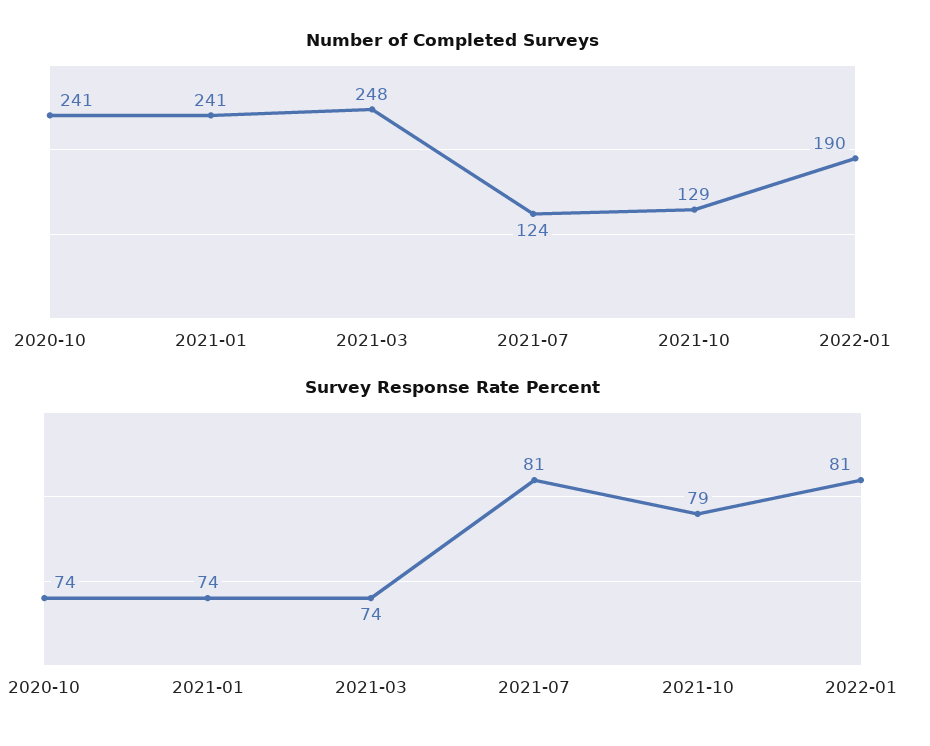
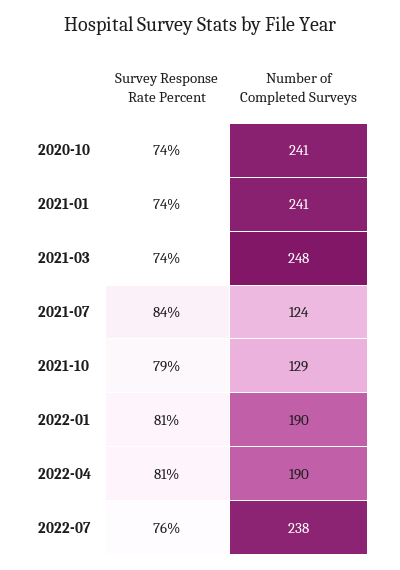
Survey Response Rate Percent, 2021-07: 81 -> 84
Survey Response Rate Percent, 2022-04: none -> 81
Number of Completed Surveys, 2022-04: none -> 190
Survey Response Rate Percent, 2022-07: none -> 76
Number of Completed Surveys, 2022-07: none -> 238

